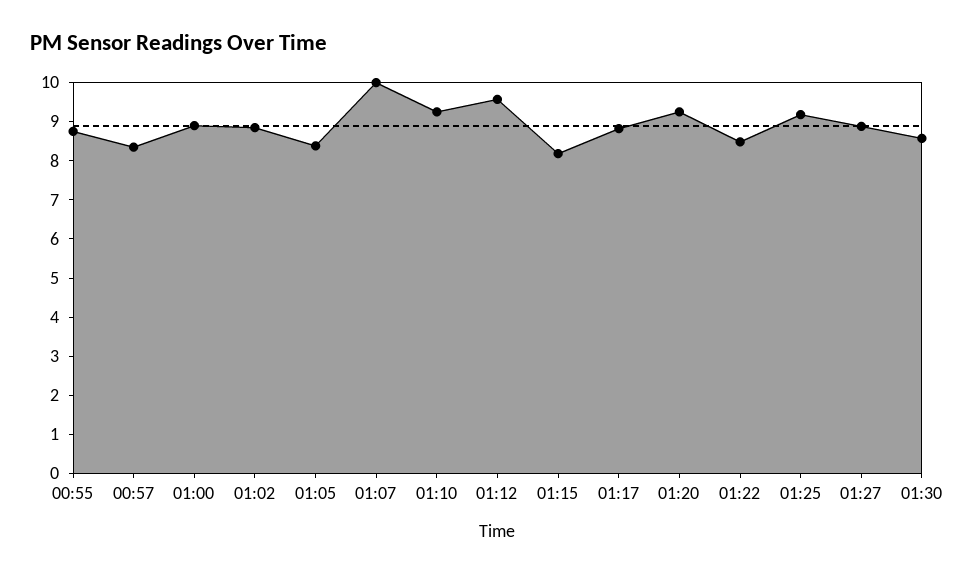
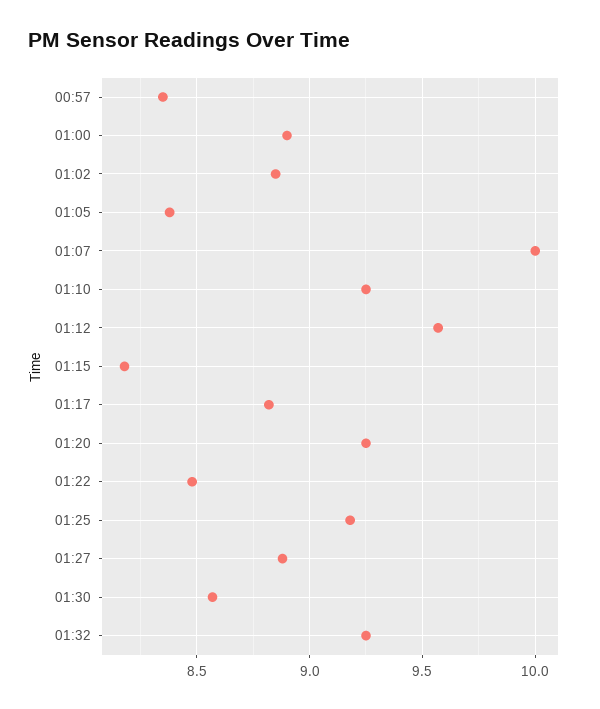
00:55: 8.75 -> none
01:32: none -> 9.25

